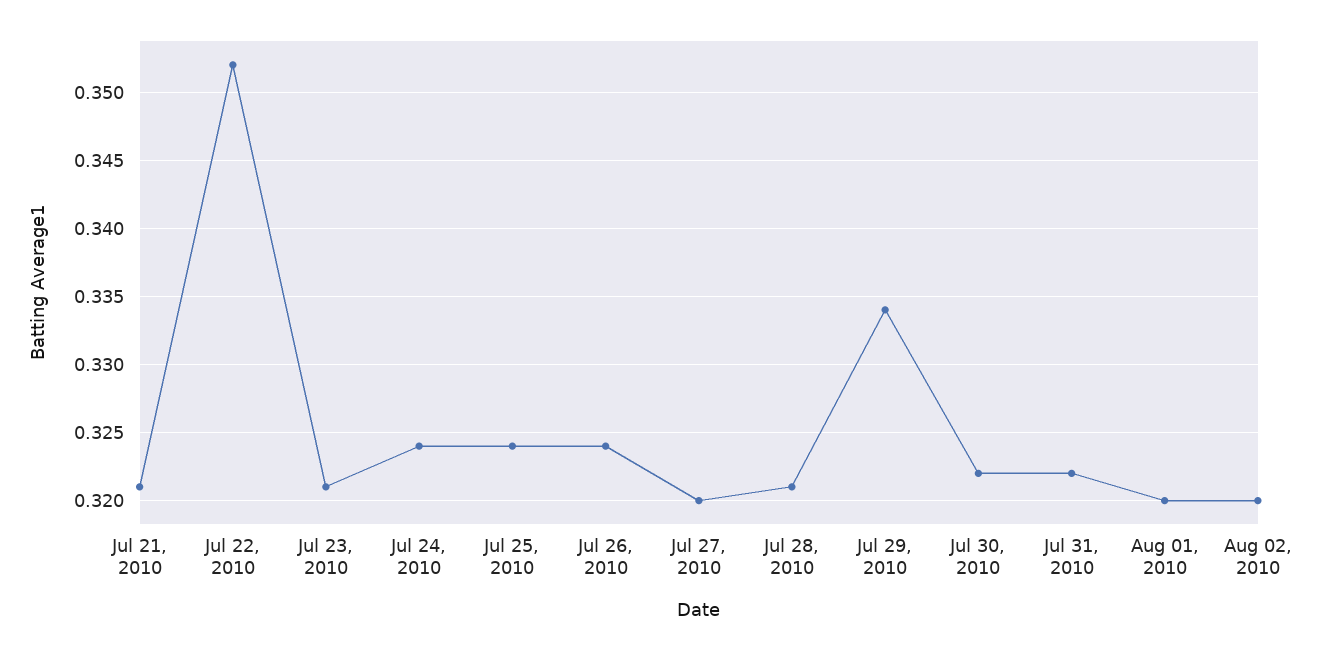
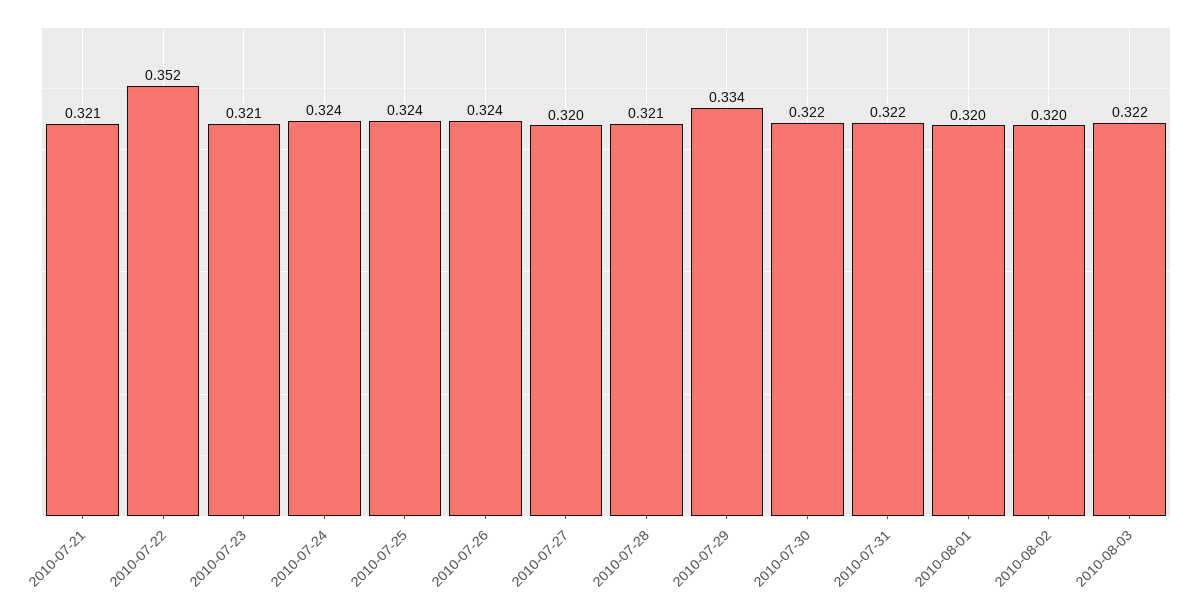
2010-08-03: none -> 0.322

